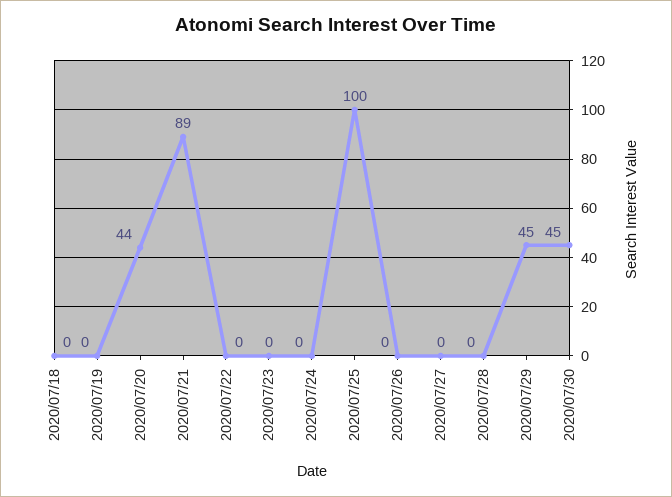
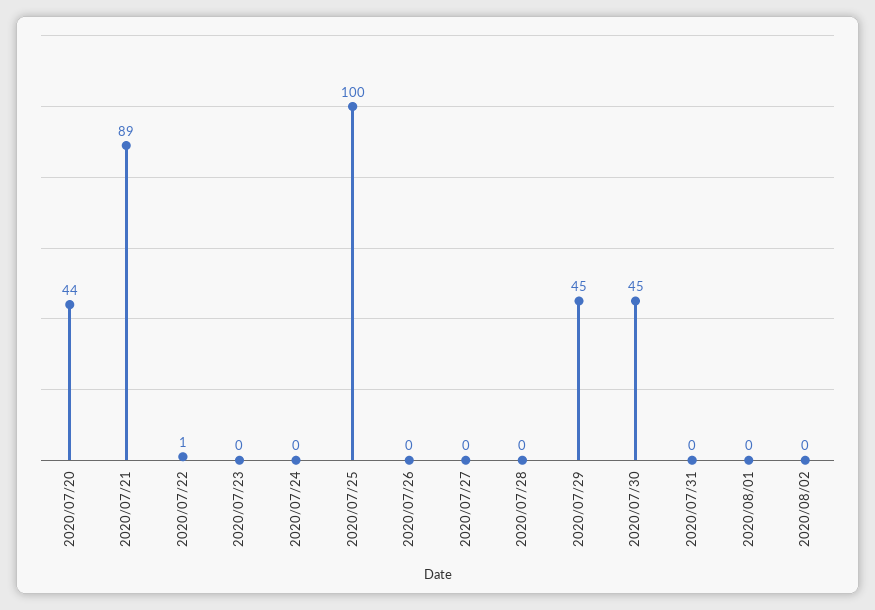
2020/07/18: 0 -> none
2020/07/19: 0 -> none
2020/07/22: 0 -> 1
2020/07/31: none -> 0
2020/08/01: none -> 0
2020/08/02: none -> 0

